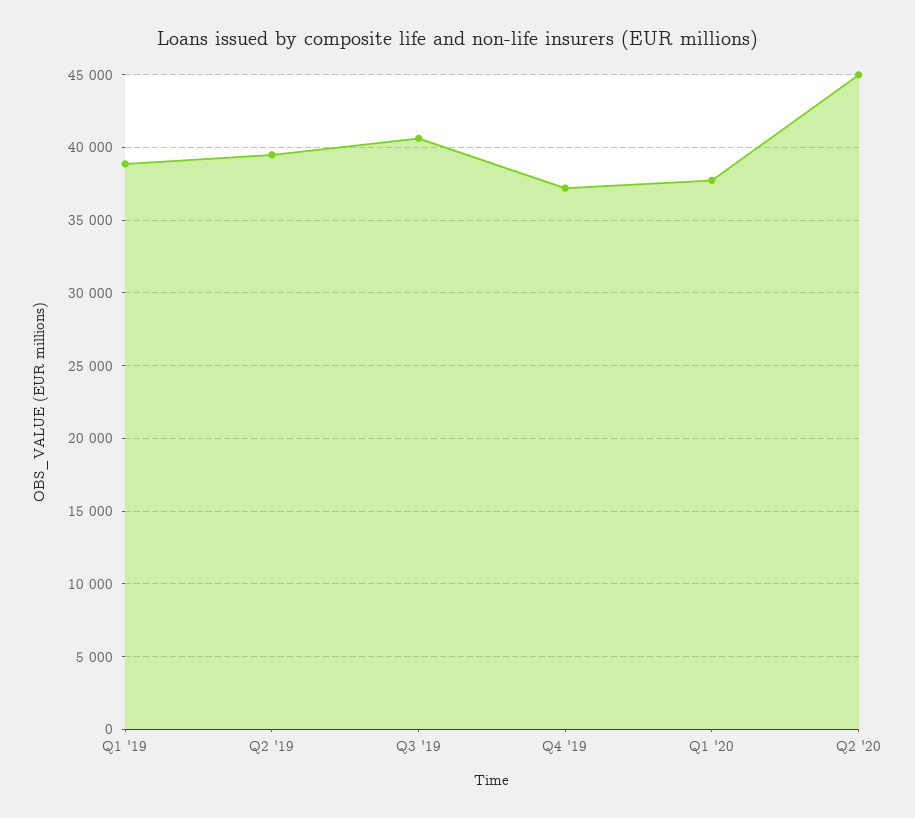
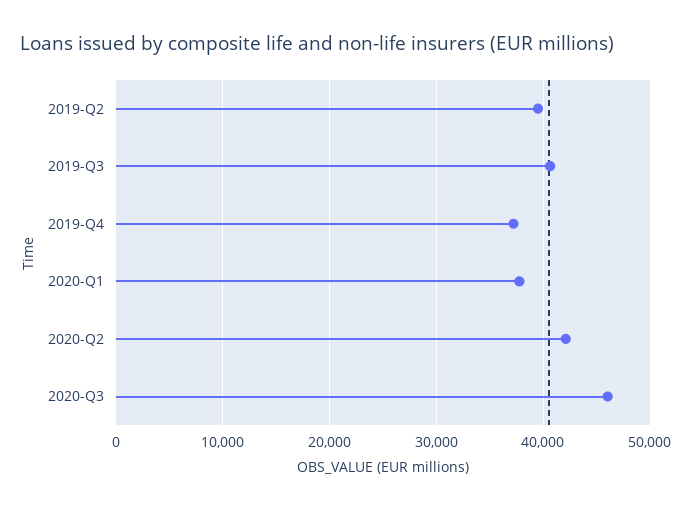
Q1 '19: 39000 -> none
Q2 '20: 45000 -> 42000
2020-Q3: none -> 46000

